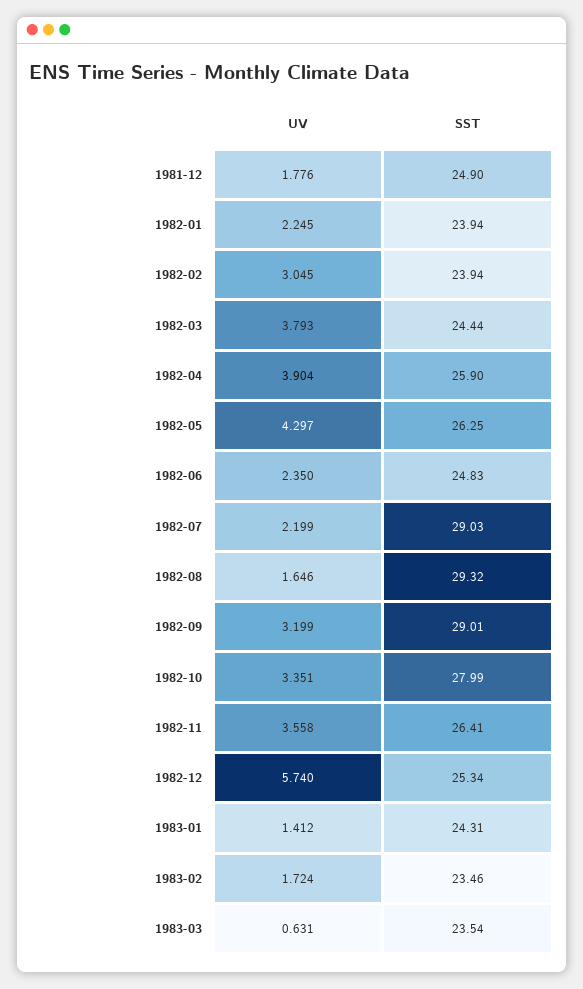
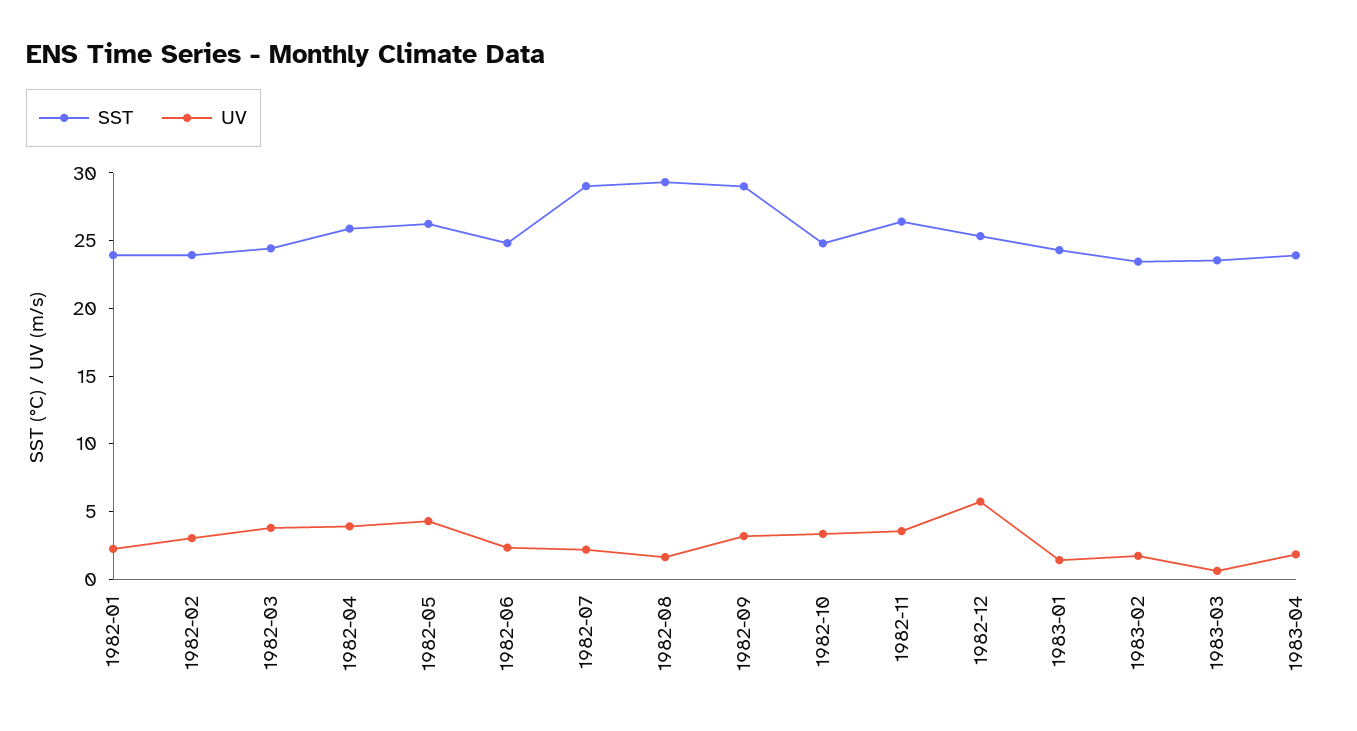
UV, 1981-12: 1.776 -> none
SST, 1981-12: 24.9 -> none
SST, 1982-10: 27.99 -> 25
SST, 1983-04: none -> 24
UV, 1983-04: none -> 2

